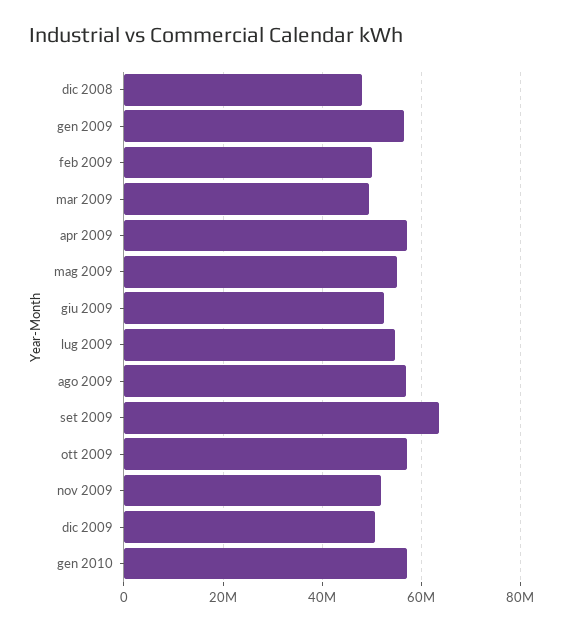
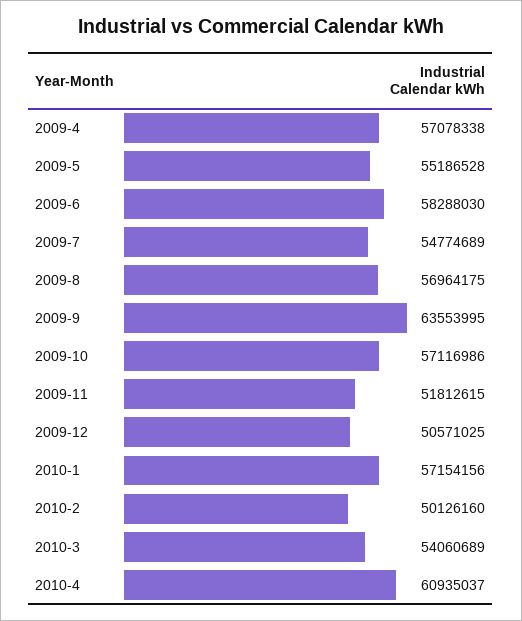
dic 2008: 48000000 -> none
gen 2009: 56000000 -> none
feb 2009: 50000000 -> none
mar 2009: 50000000 -> none
giu 2009: 52000000 -> 58288030
2010-2: none -> 50126160
2010-3: none -> 54060689
2010-4: none -> 60935037

